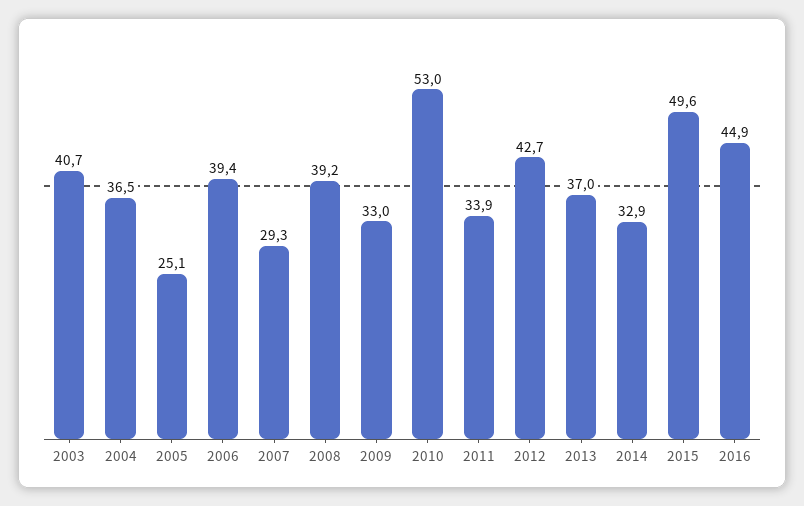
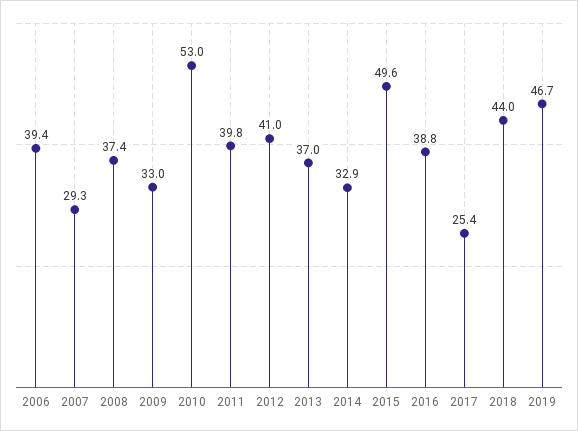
2003: 40.7 -> none
2004: 36.5 -> none
2005: 25.1 -> none
2008: 39.2 -> 37.4
2011: 33.9 -> 39.8
2012: 42.7 -> 41
2016: 44.9 -> 38.8
2017: none -> 25.4
2018: none -> 44
2019: none -> 46.7

